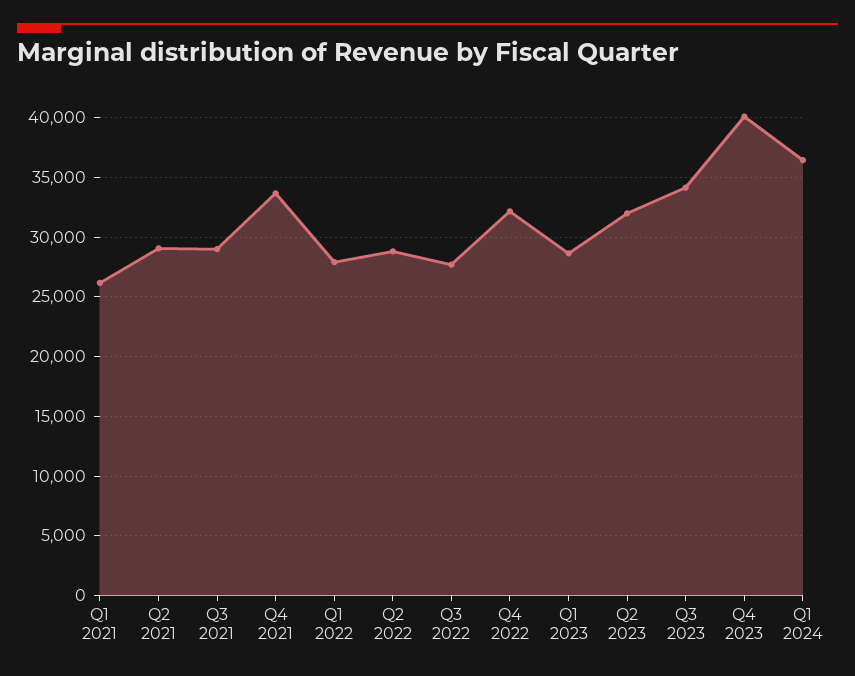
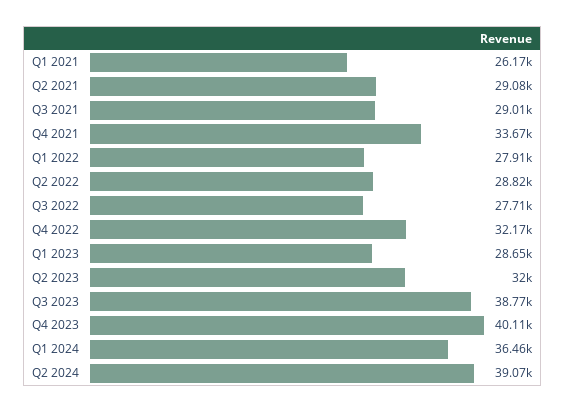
Q3 2023: 34000 -> 38770
Q2 2024: none -> 39070

